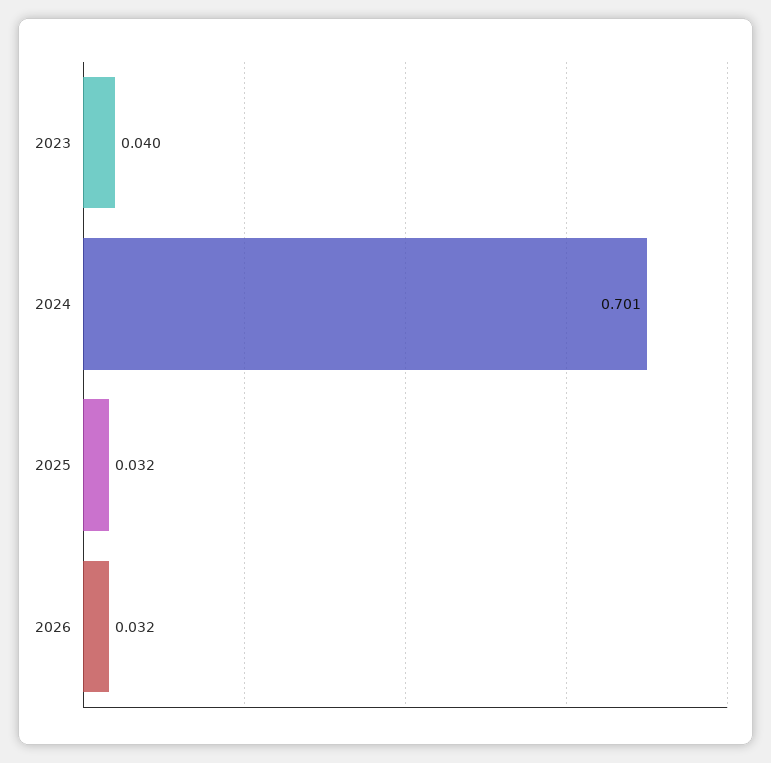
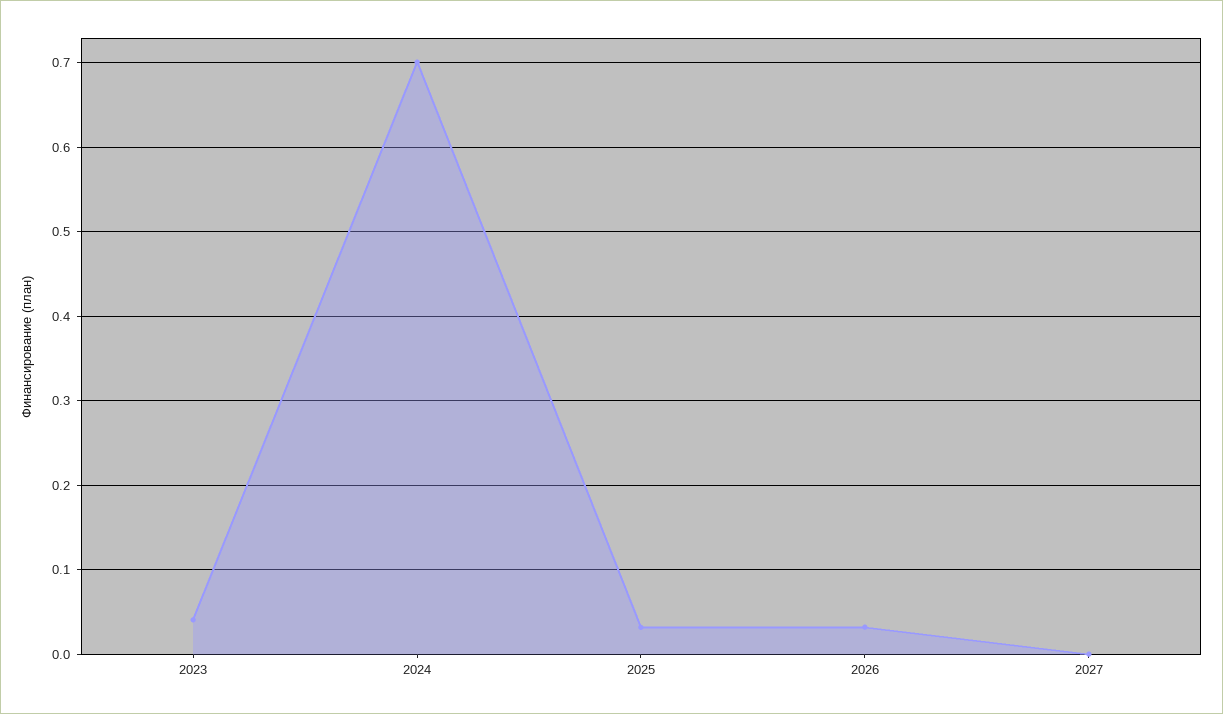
2027: none -> 0

